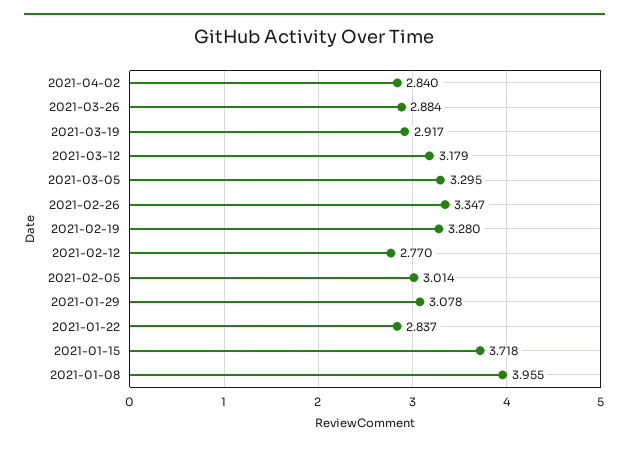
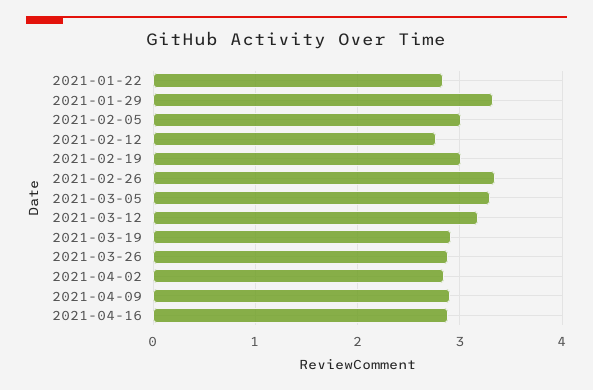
2021-02-19: 3.28 -> 3
2021-01-29: 3.078 -> 3.3
2021-01-15: 3.718 -> none
2021-01-08: 3.955 -> none
2021-04-09: none -> 2.9
2021-04-16: none -> 2.9

